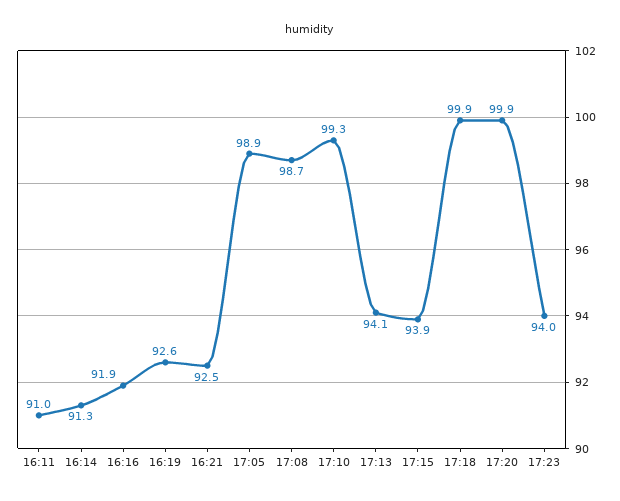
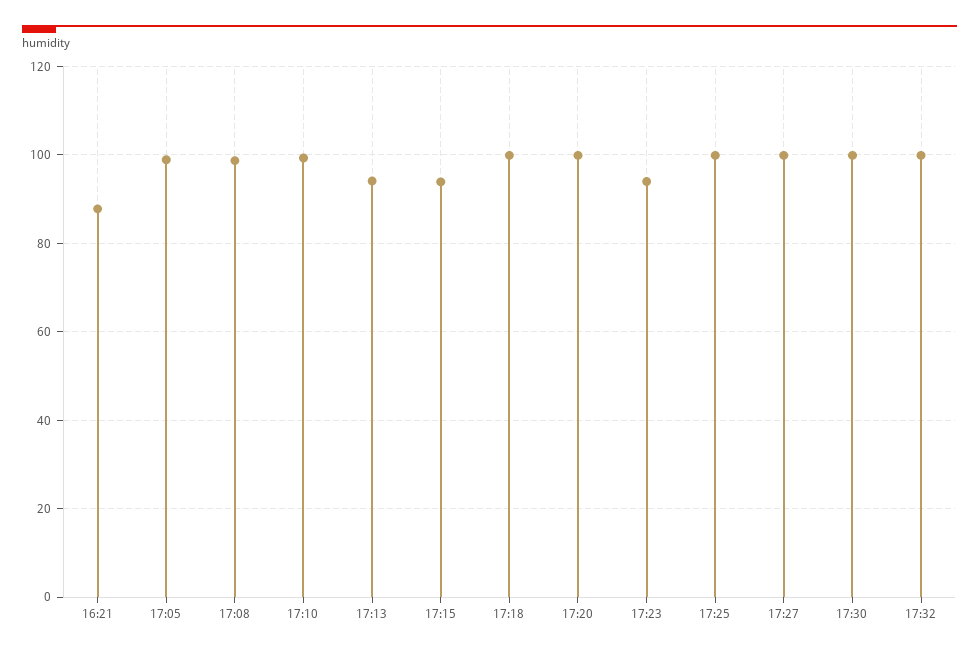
16:11: 91 -> none
16:14: 91.3 -> none
16:16: 91.9 -> none
16:19: 92.6 -> none
16:21: 92.5 -> 88
17:25: none -> 100
17:27: none -> 100
17:30: none -> 100
17:32: none -> 100

